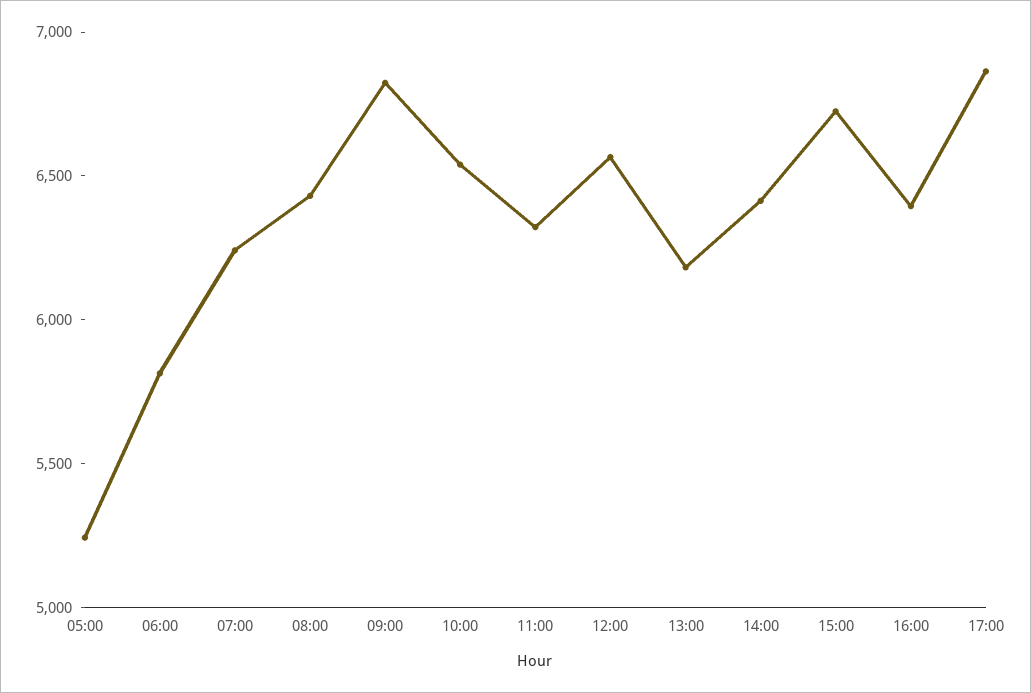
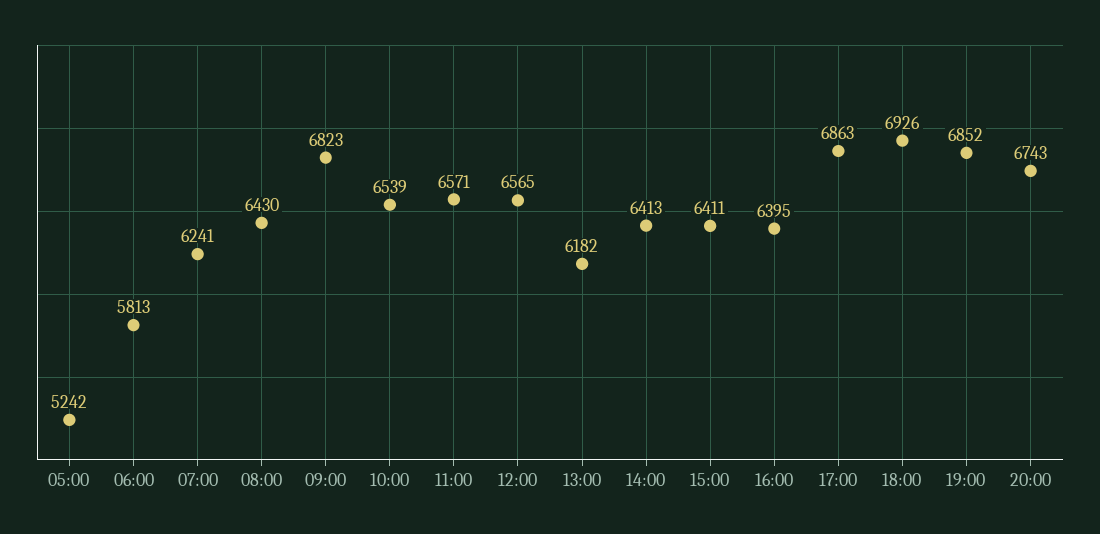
11:00: 6300 -> 6571
15:00: 6700 -> 6411
18:00: none -> 6926
19:00: none -> 6852
20:00: none -> 6743

